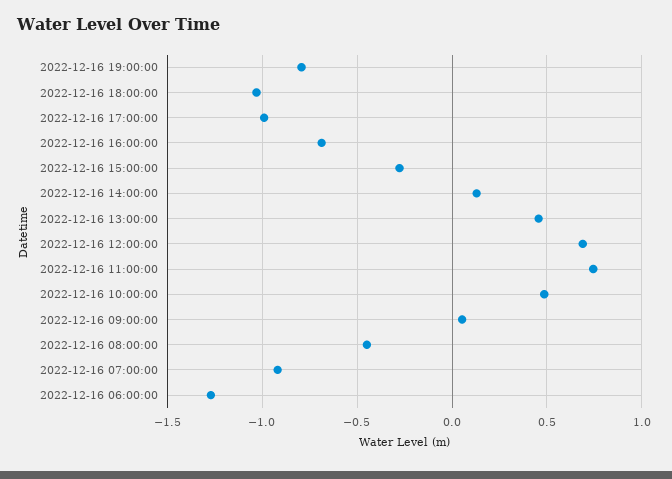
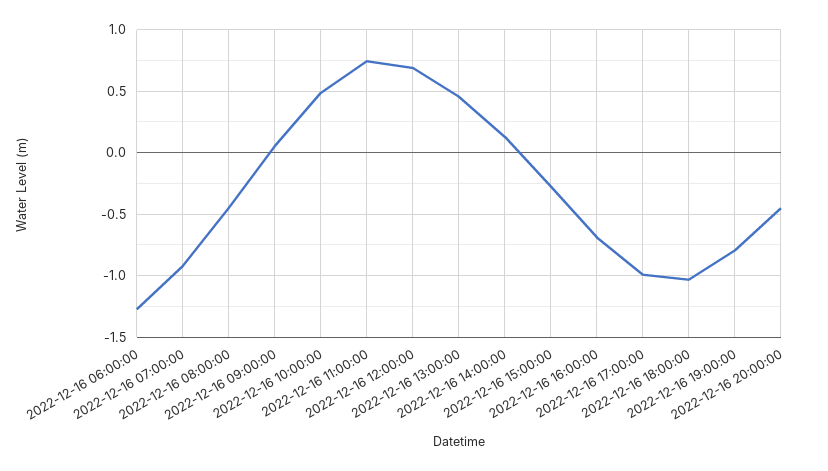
2022-12-16 20:00:00: none -> -0.45

